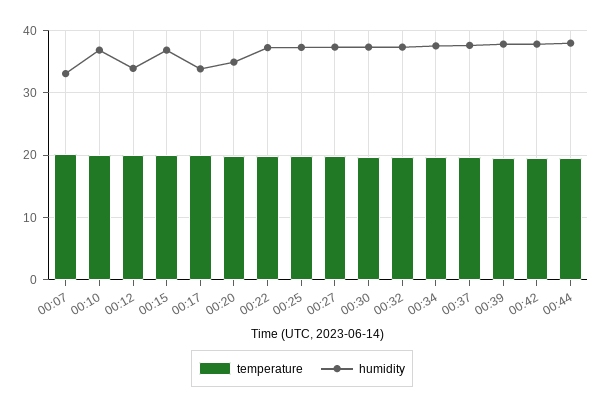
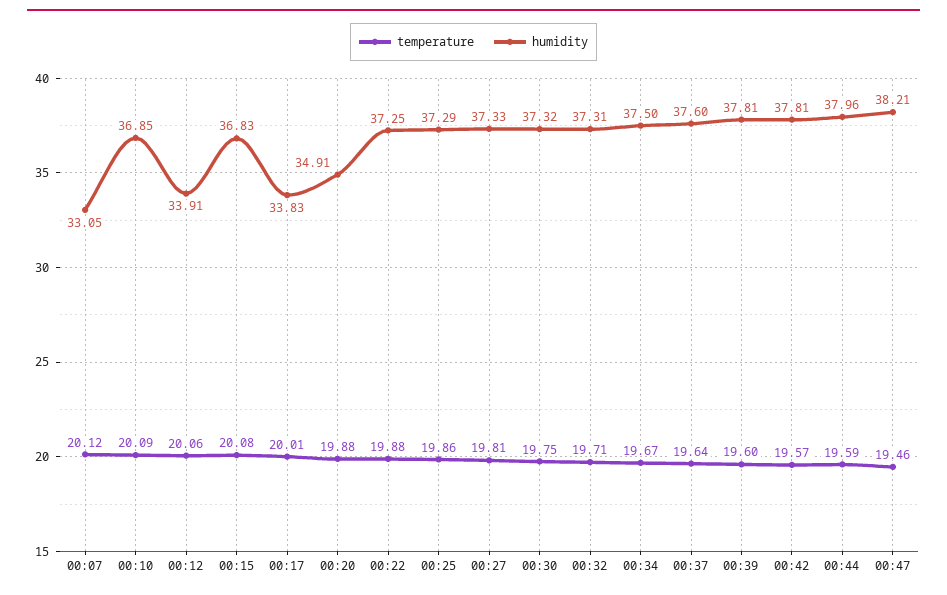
temperature, 00:47: none -> 19.46
humidity, 00:47: none -> 38.21

